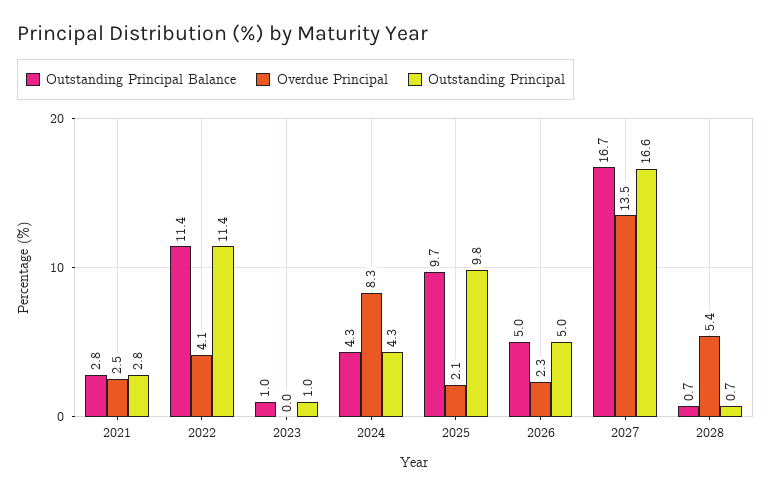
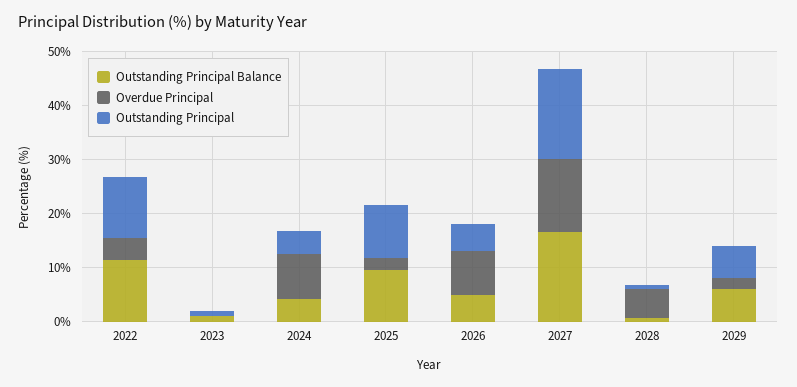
Outstanding Principal Balance, 2021: 2.8 -> none
Overdue Principal, 2021: 2.5 -> none
Outstanding Principal, 2021: 2.8 -> none
Overdue Principal, 2026: 2.3 -> 8
Outstanding Principal Balance, 2029: none -> 6
Overdue Principal, 2029: none -> 2
Outstanding Principal, 2029: none -> 6

